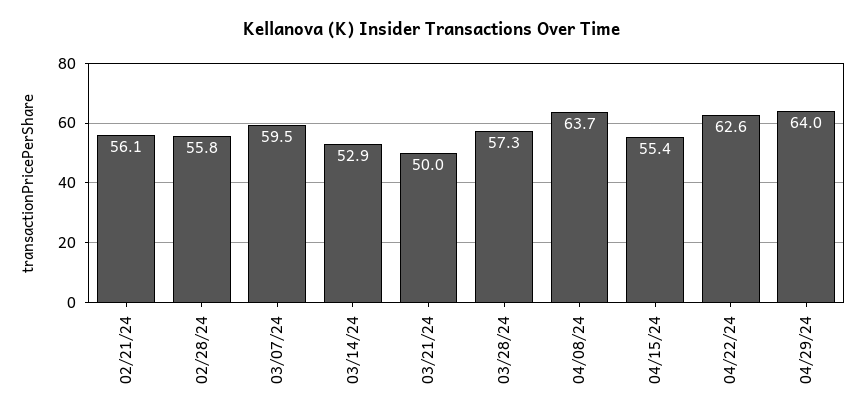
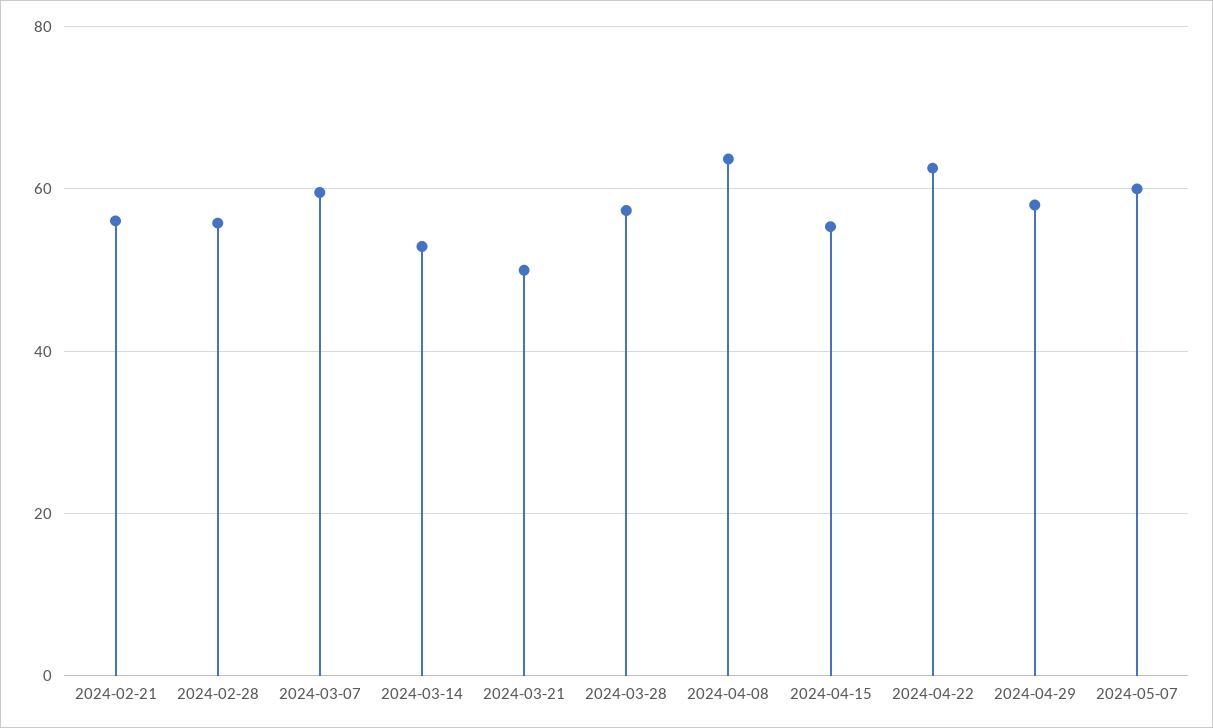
04/29/24: 64 -> 58
2024-05-07: none -> 60

